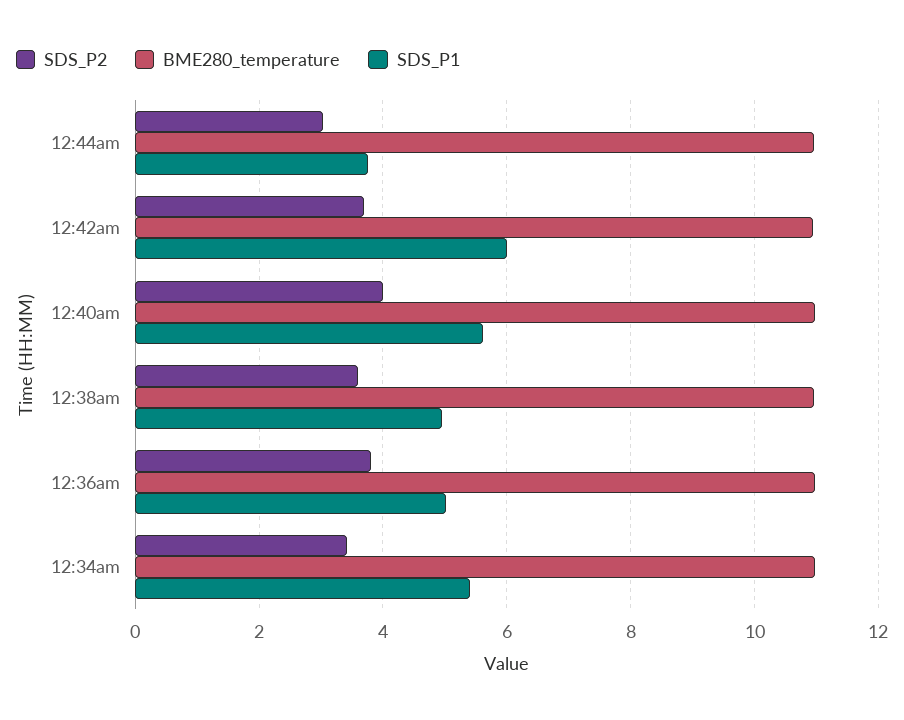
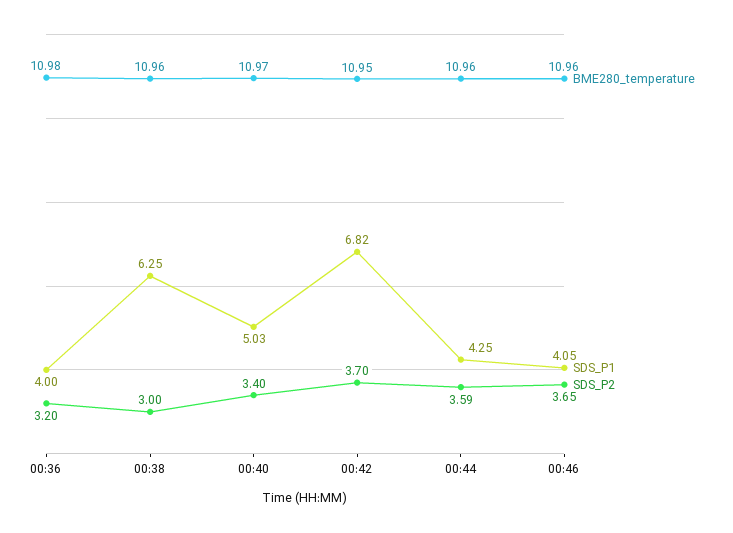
SDS_P2, 12:44am: 3 -> 3.59
SDS_P1, 12:44am: 3.8 -> 4.25
SDS_P1, 12:42am: 6 -> 6.82
SDS_P2, 12:40am: 4 -> 3.4
SDS_P1, 12:40am: 5.6 -> 5.03
SDS_P2, 12:38am: 3.6 -> 3
SDS_P1, 12:38am: 5 -> 6.25
SDS_P2, 12:36am: 3.8 -> 3.2
SDS_P1, 12:36am: 5 -> 4
SDS_P2, 12:34am: 3.4 -> none
BME280_temperature, 12:34am: 11 -> none
SDS_P1, 12:34am: 5.4 -> none
BME280_temperature, 00:46: none -> 10.96
SDS_P1, 00:46: none -> 4.05
SDS_P2, 00:46: none -> 3.65

